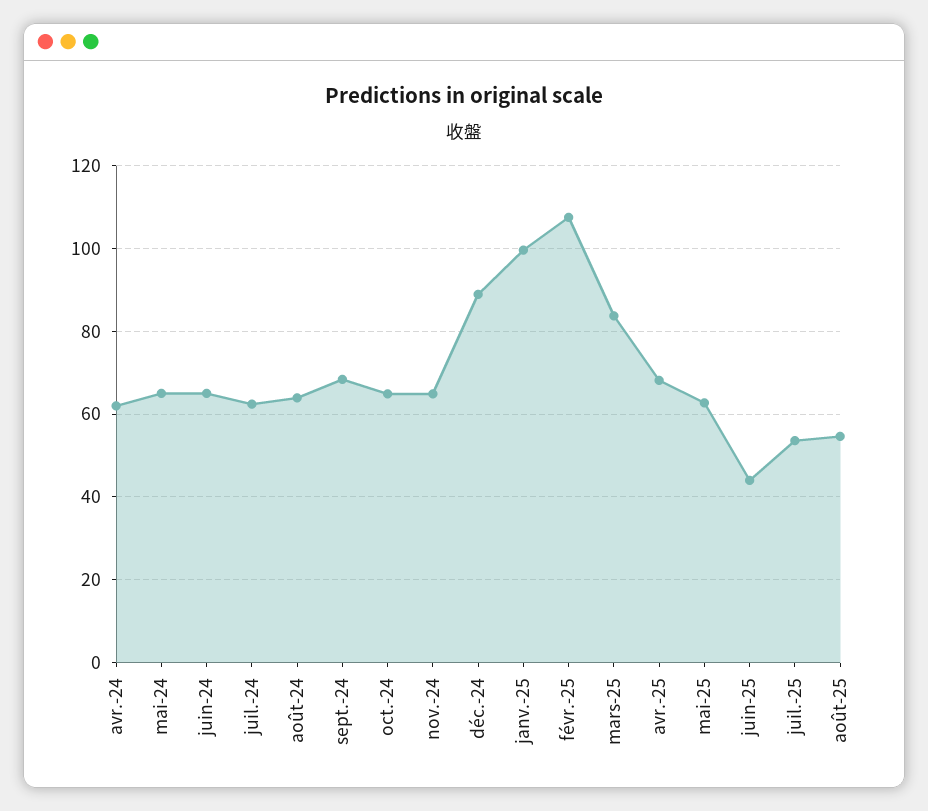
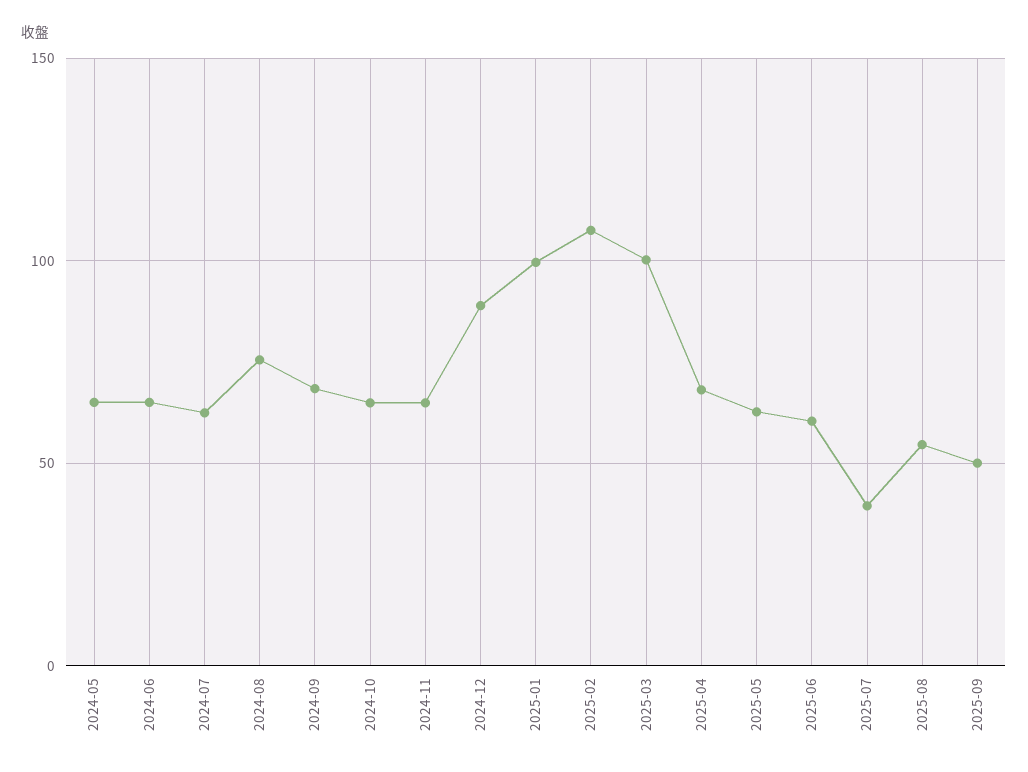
avr.-24: 62 -> none
août-24: 64 -> 75
mars-25: 84 -> 100
juin-25: 44 -> 60
juil.-25: 54 -> 40
2025-09: none -> 50

